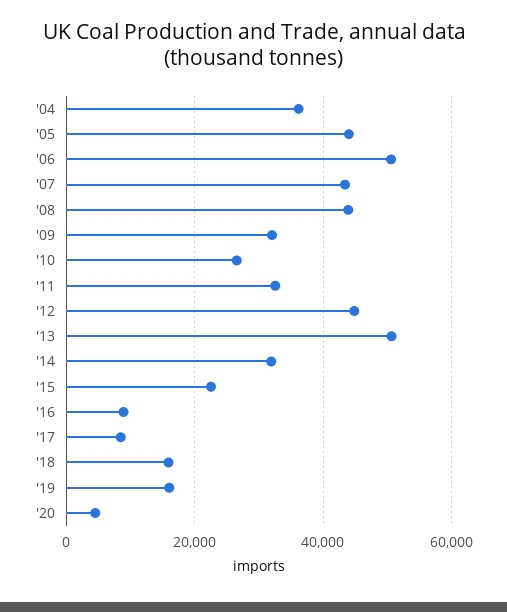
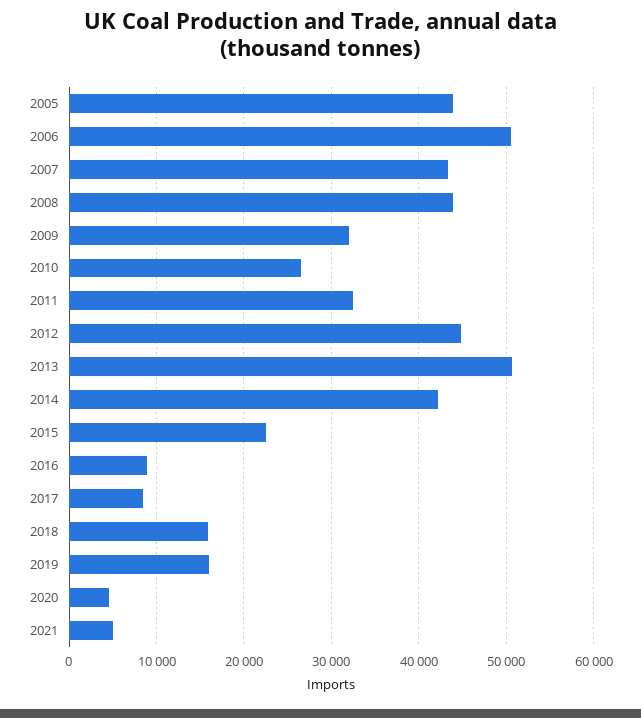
'04: 36000 -> none
'14: 32000 -> 42000
2021: none -> 5000

